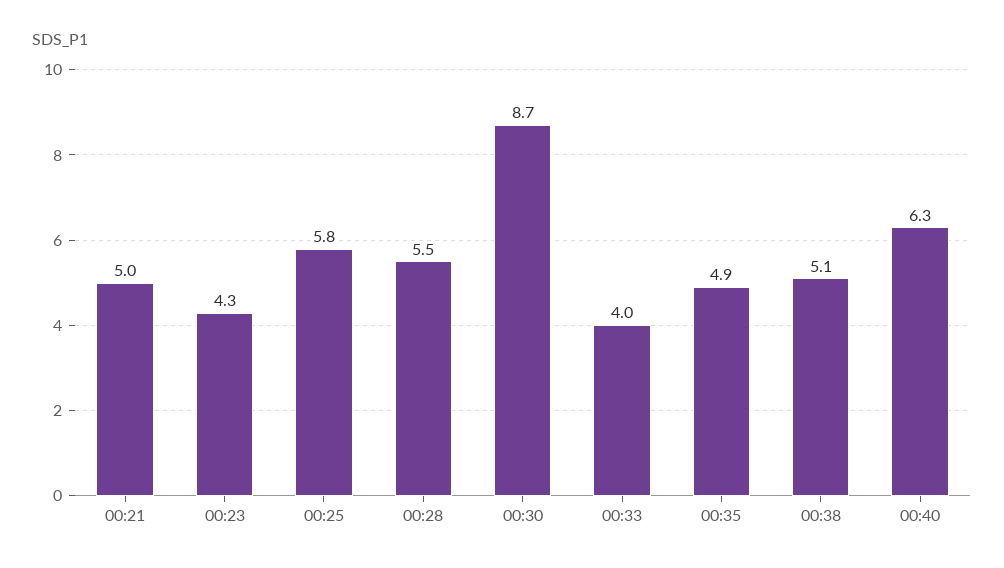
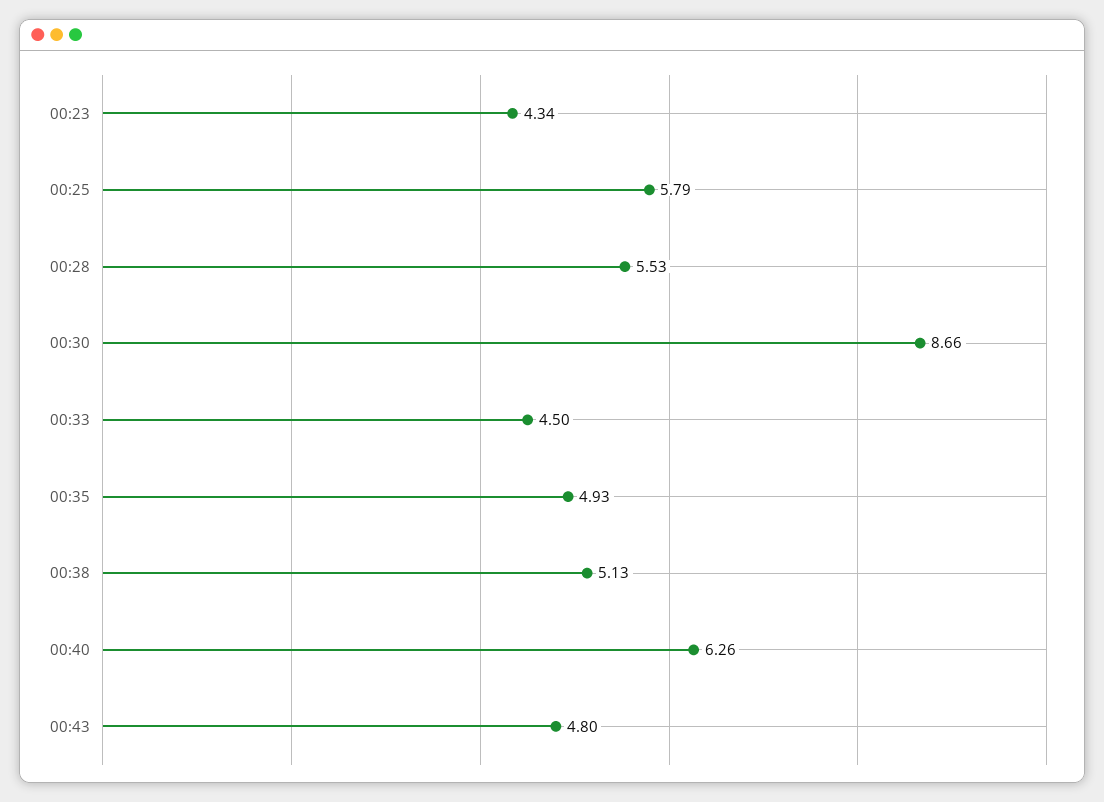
00:21: 5 -> none
00:33: 4 -> 4.5
00:43: none -> 4.8

